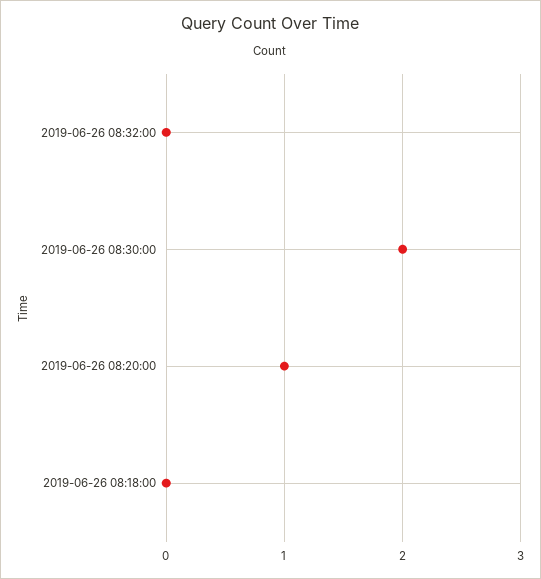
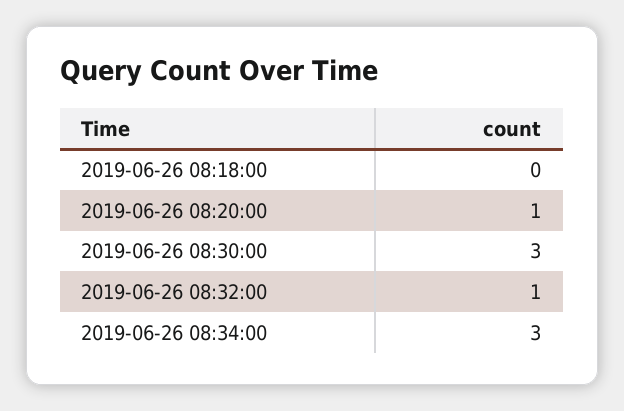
2019-06-26 08:32:00: 0 -> 1
2019-06-26 08:30:00: 2 -> 3
2019-06-26 08:34:00: none -> 3

